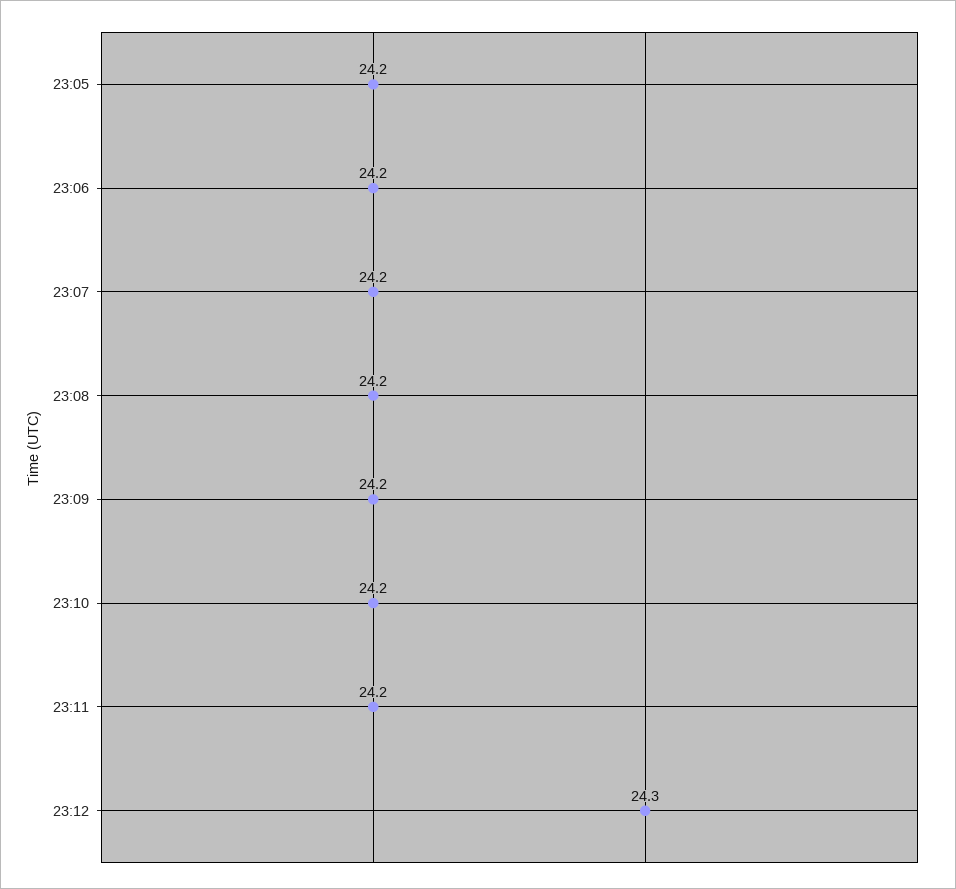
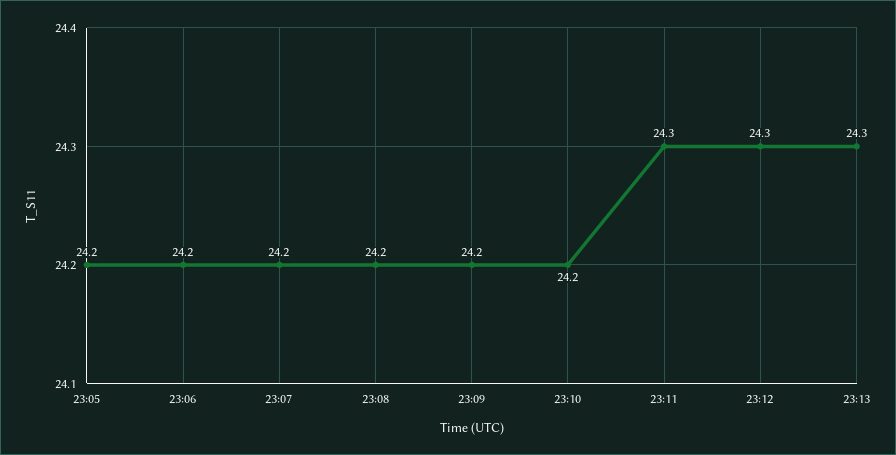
23:11: 24.2 -> 24.3
23:13: none -> 24.3

